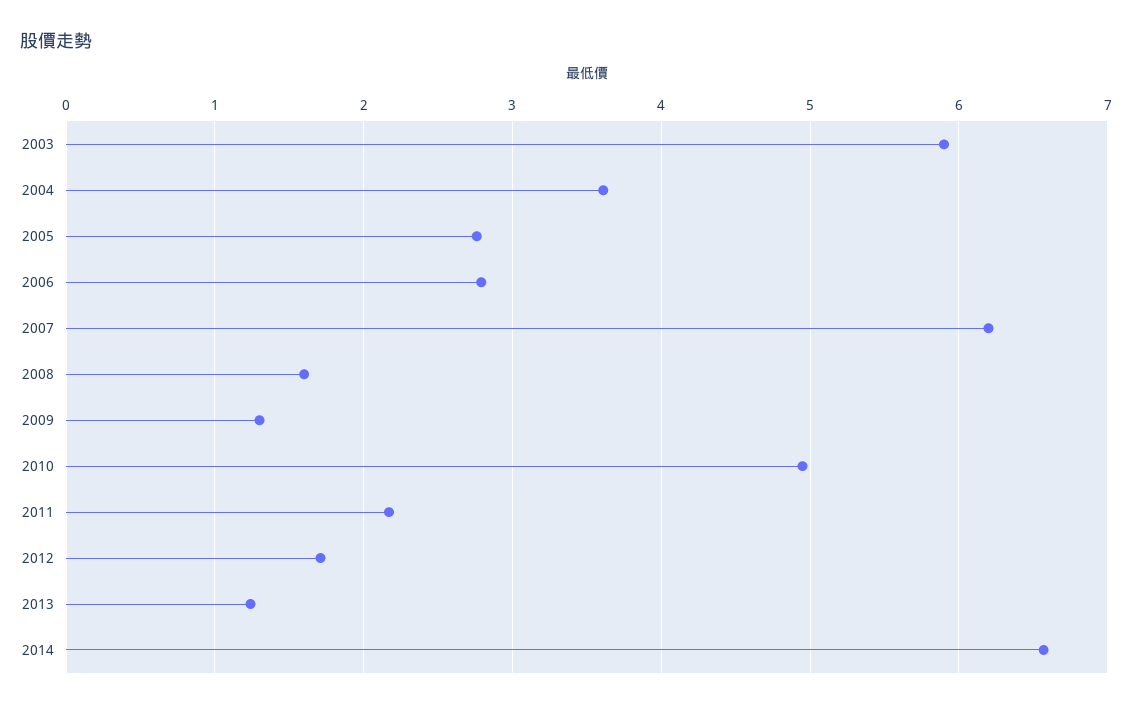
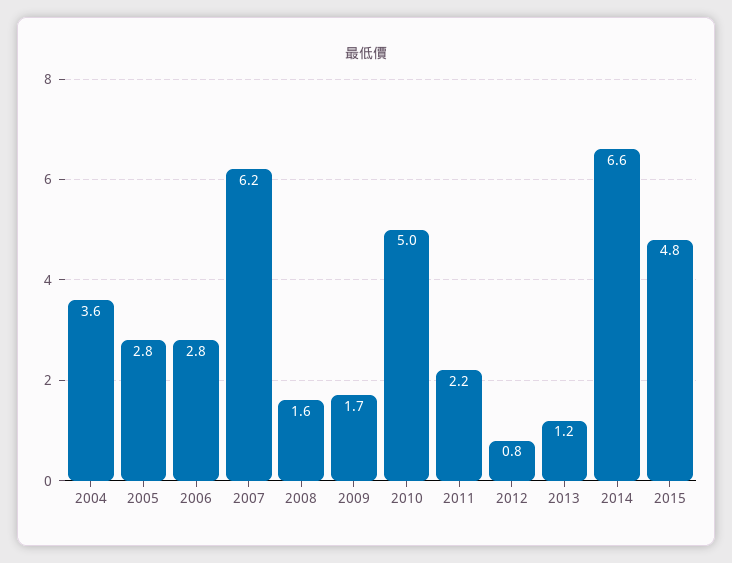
2003: 5.9 -> none
2009: 1.3 -> 1.7
2012: 1.7 -> 0.8
2015: none -> 4.8

